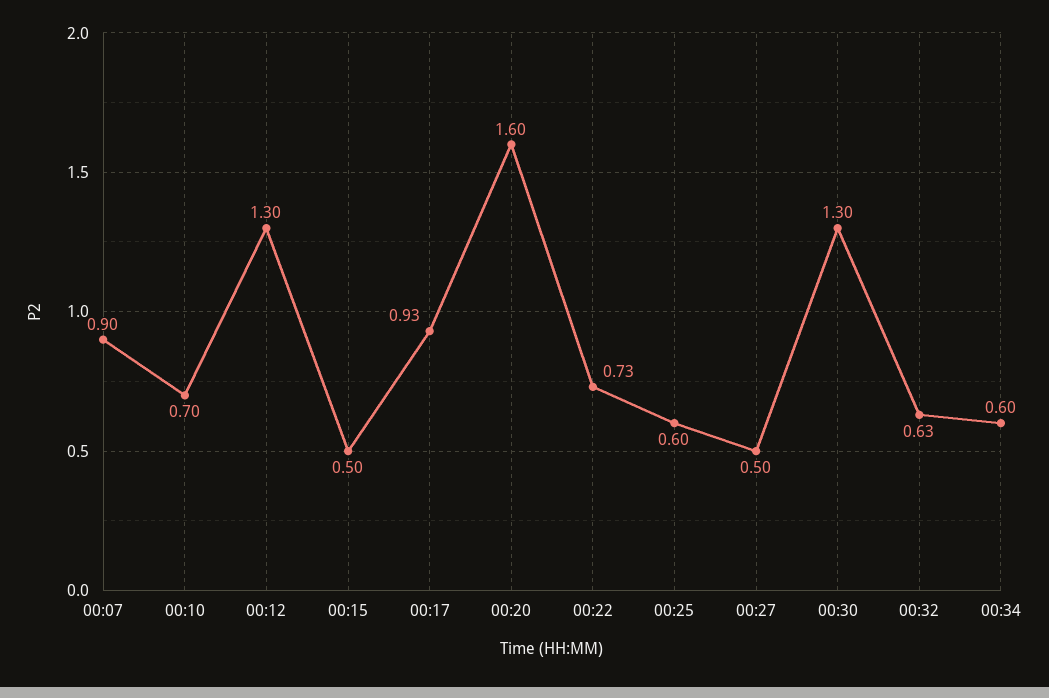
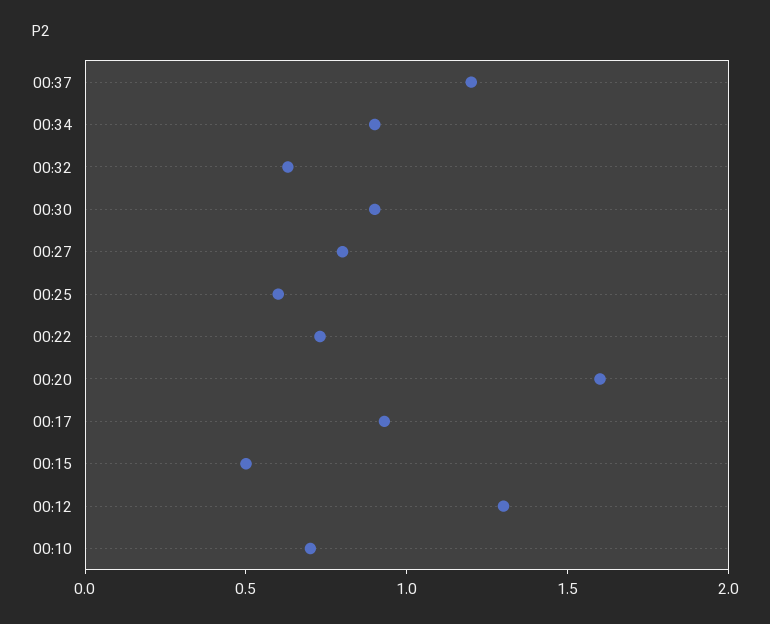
00:07: 0.9 -> none
00:27: 0.5 -> 0.8
00:30: 1.3 -> 0.9
00:34: 0.6 -> 0.9
00:37: none -> 1.2

